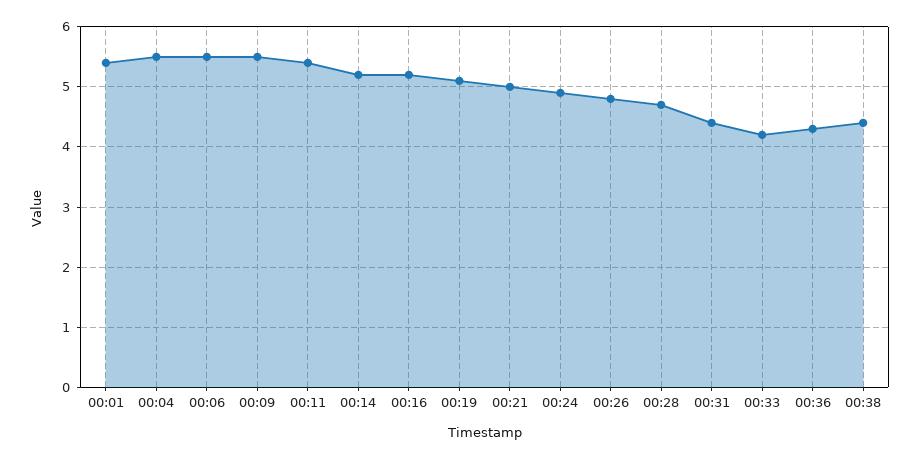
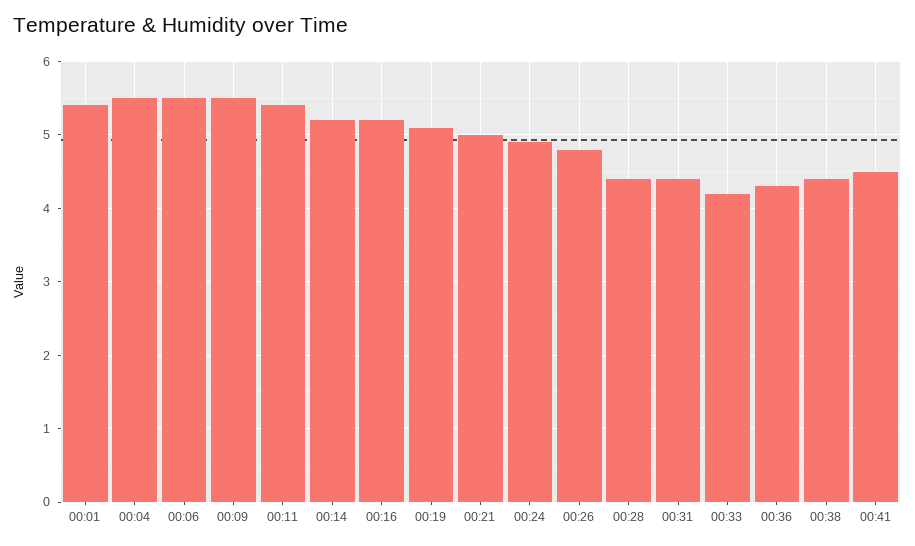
00:28: 4.7 -> 4.4
00:41: none -> 4.5

